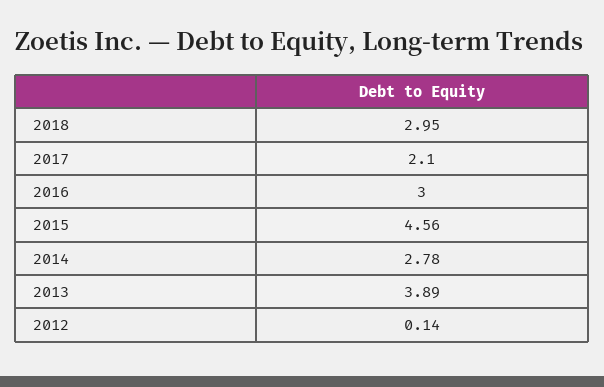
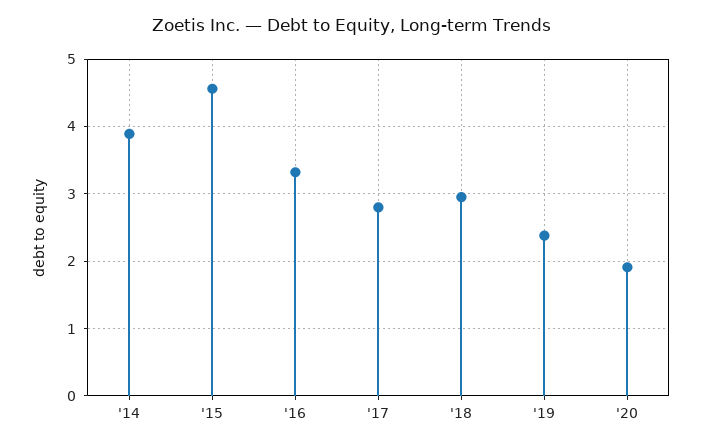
2017: 2.1 -> 2.8
2016: 3 -> 3.3
2014: 2.78 -> 3.9
2013: 3.89 -> none
2012: 0.14 -> none
'19: none -> 2.4
'20: none -> 1.9

